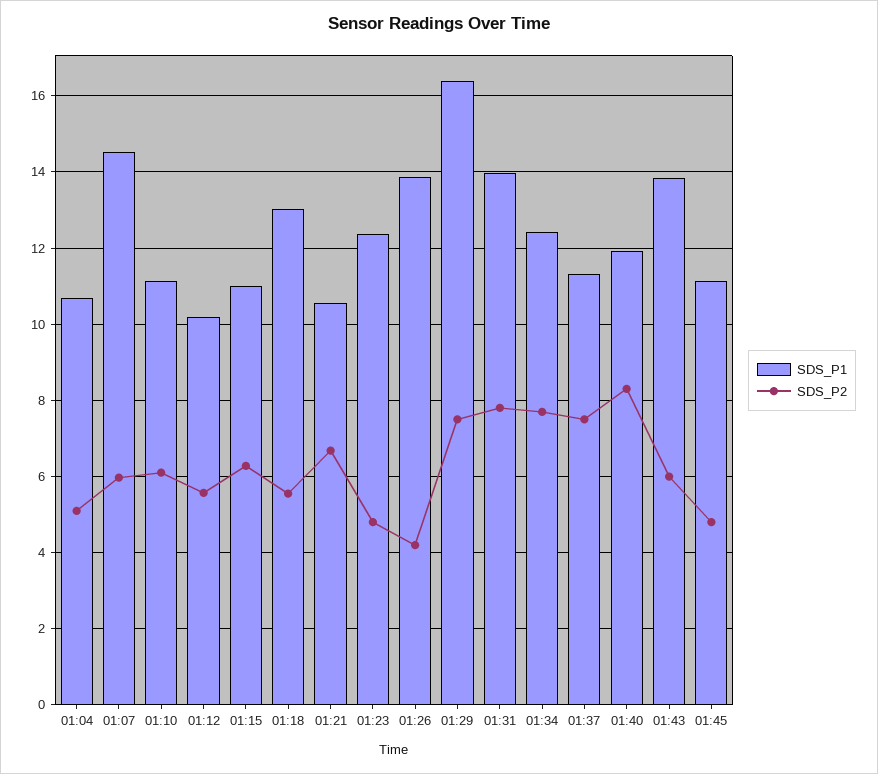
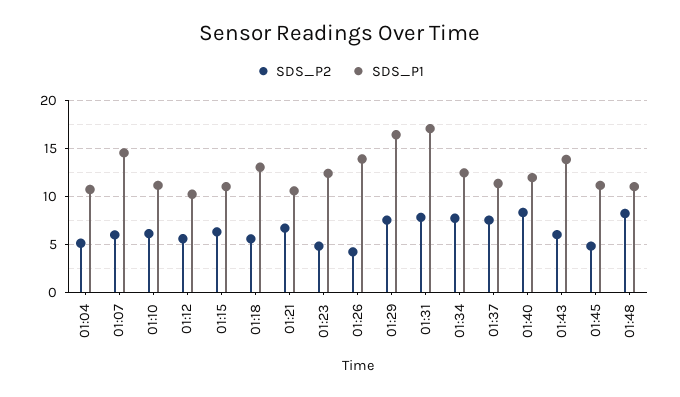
SDS_P1, 01:31: 14 -> 17
SDS_P2, 01:48: none -> 8
SDS_P1, 01:48: none -> 11

